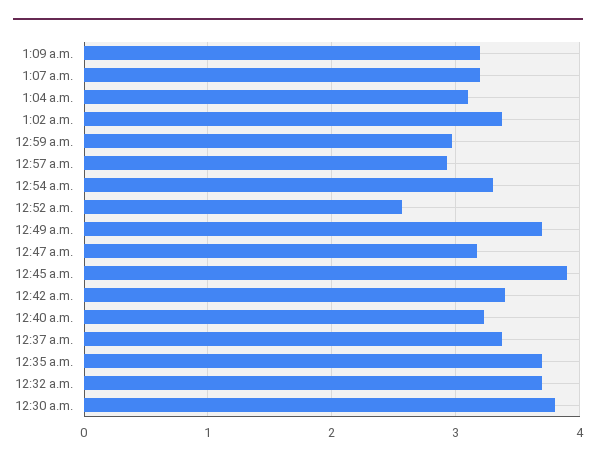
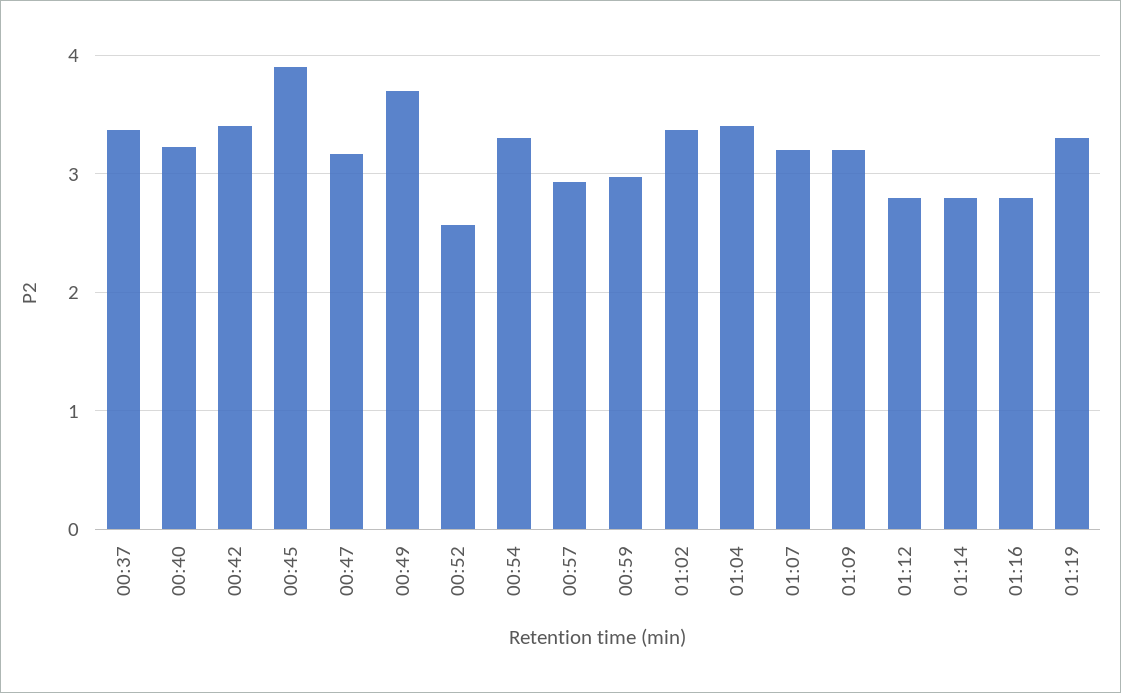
1:04 a.m.: 3.1 -> 3.4
12:35 a.m.: 3.7 -> none
12:32 a.m.: 3.7 -> none
12:30 a.m.: 3.8 -> none
01:12: none -> 2.8
01:14: none -> 2.8
01:16: none -> 2.8
01:19: none -> 3.3

